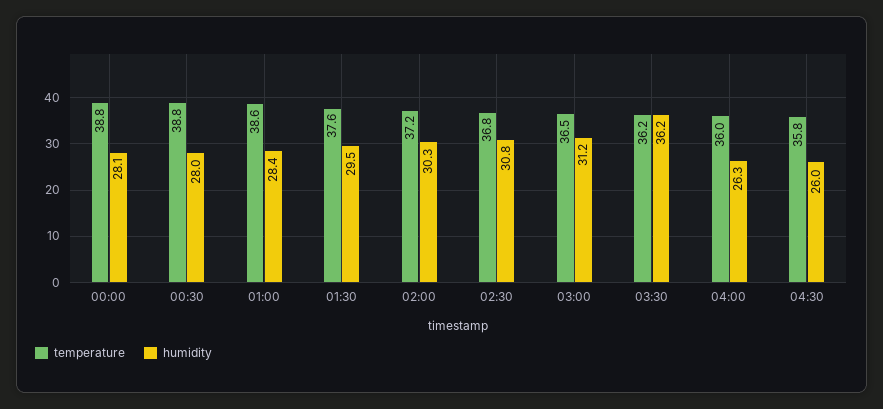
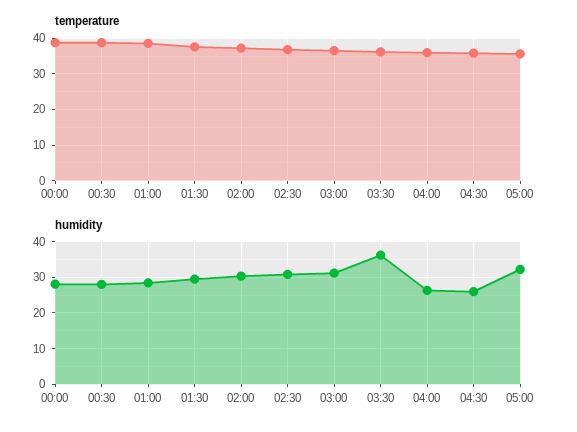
temperature, 05:00: none -> 36
humidity, 05:00: none -> 32

